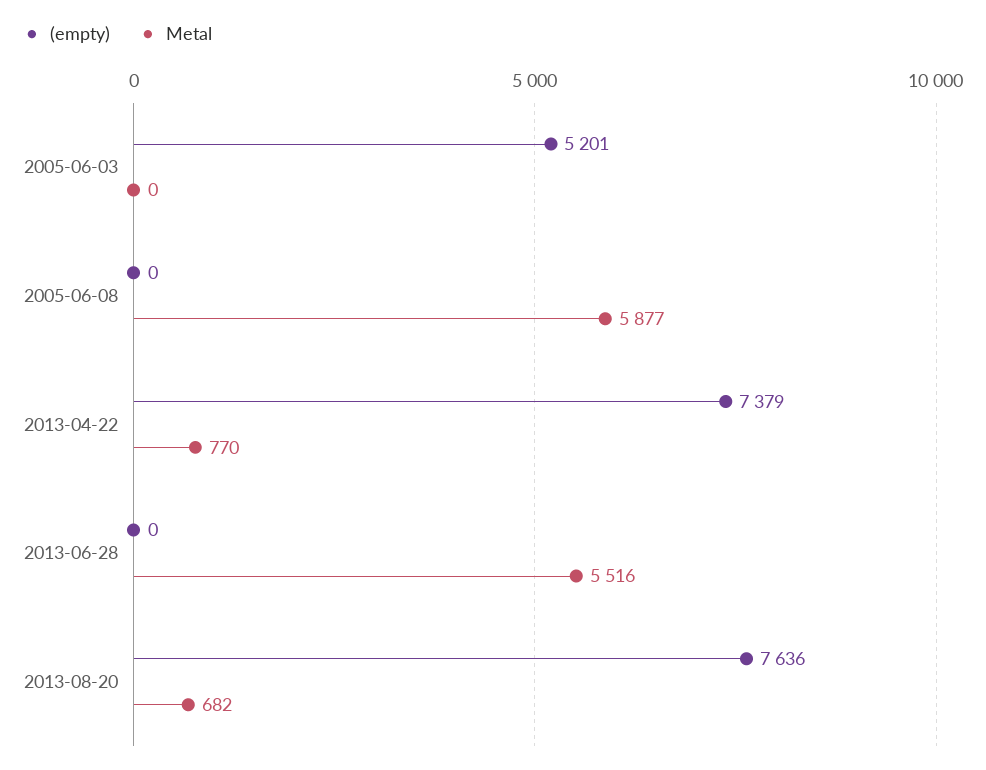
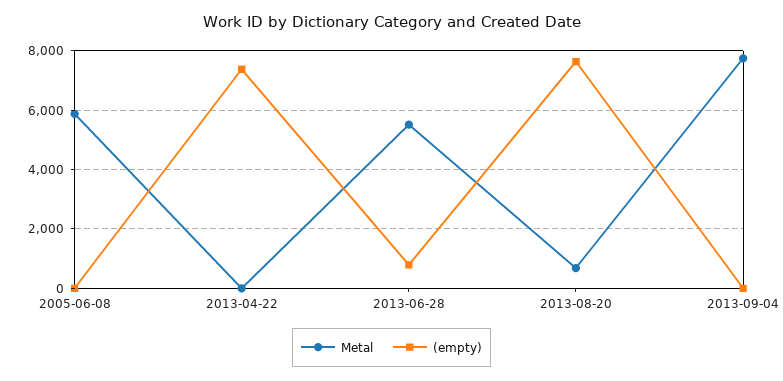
(empty), 2005-06-03: 5201 -> none
Metal, 2005-06-03: 0 -> none
Metal, 2013-04-22: 770 -> 0
(empty), 2013-06-28: 0 -> 750
Metal, 2013-09-04: none -> 7750
(empty), 2013-09-04: none -> 0

